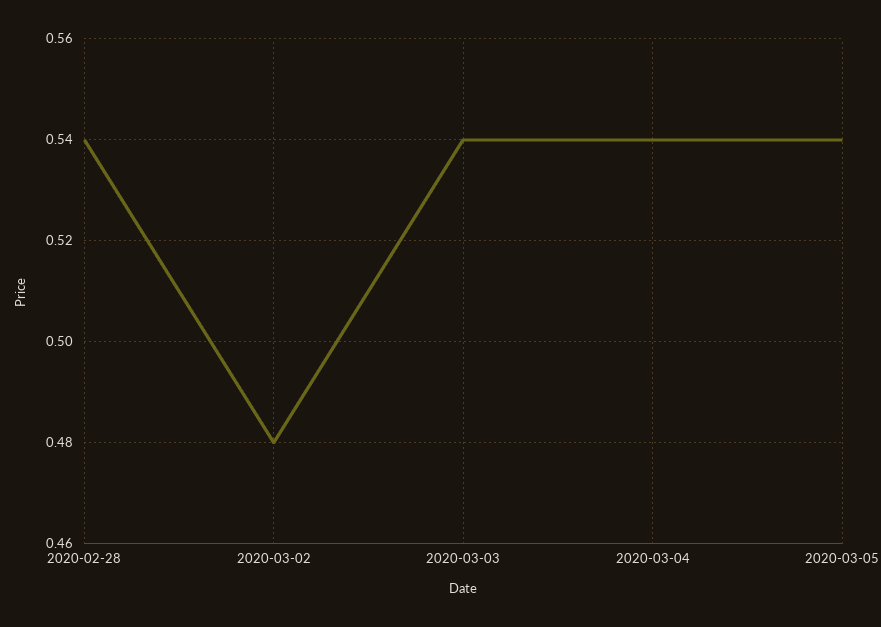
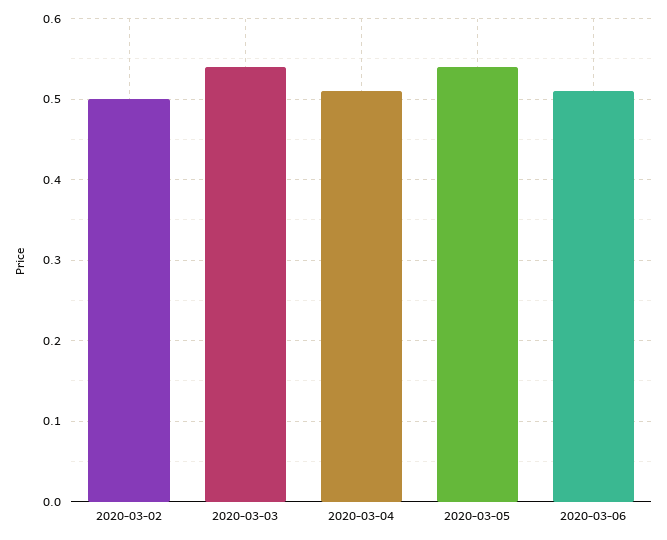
2020-02-28: 0.54 -> none
2020-03-02: 0.48 -> 0.5
2020-03-04: 0.54 -> 0.51
2020-03-06: none -> 0.51

